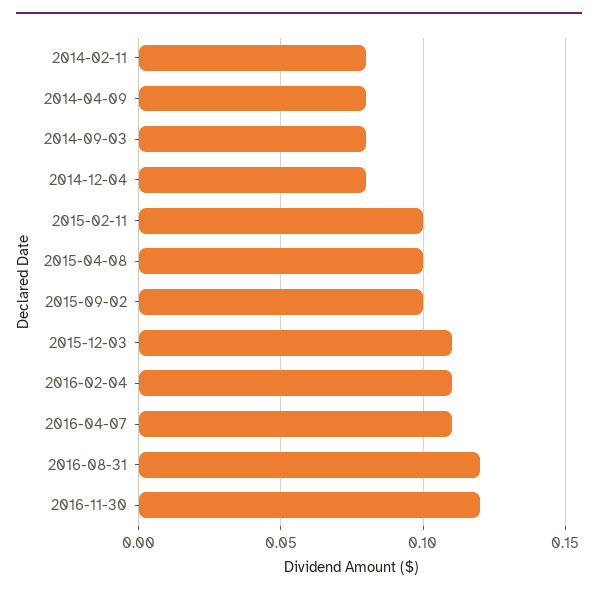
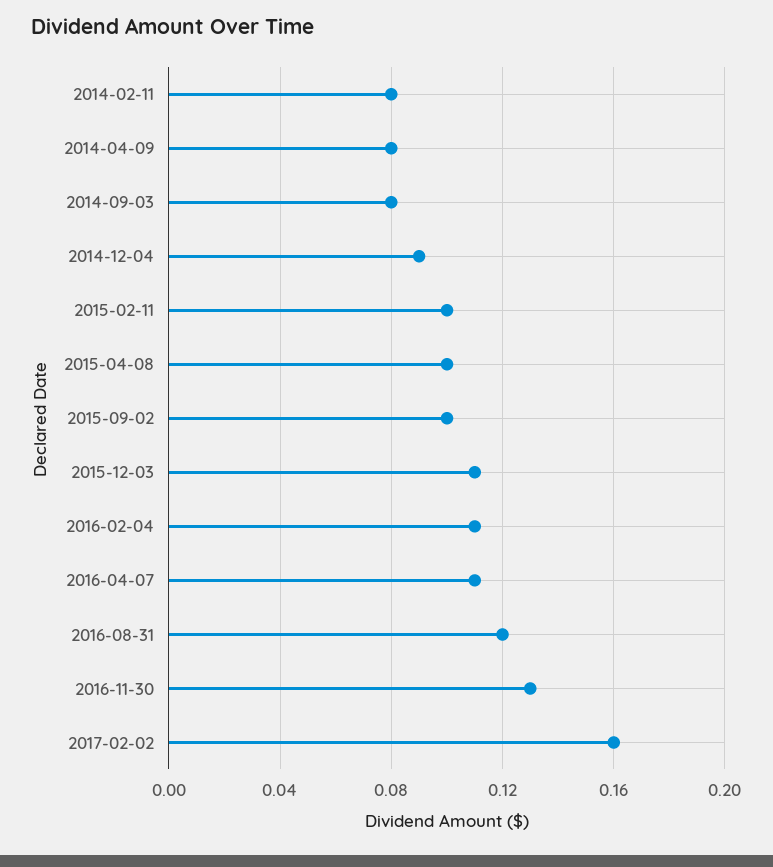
2014-12-04: 0.08 -> 0.09
2016-11-30: 0.12 -> 0.13
2017-02-02: none -> 0.16

